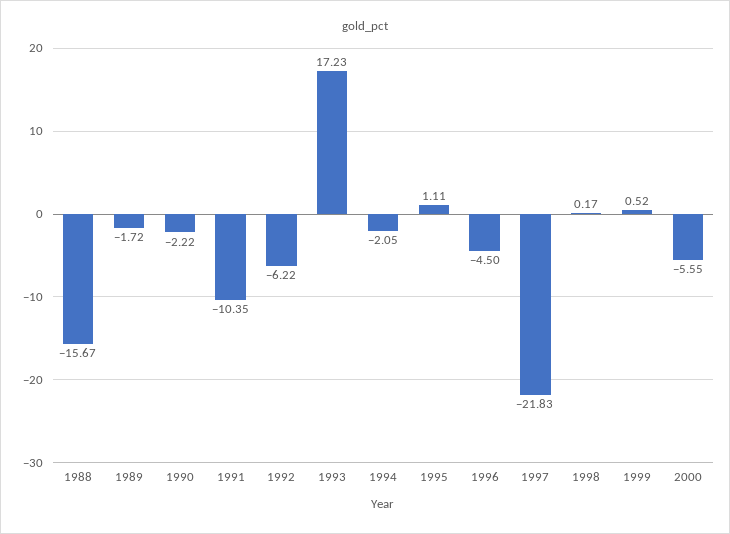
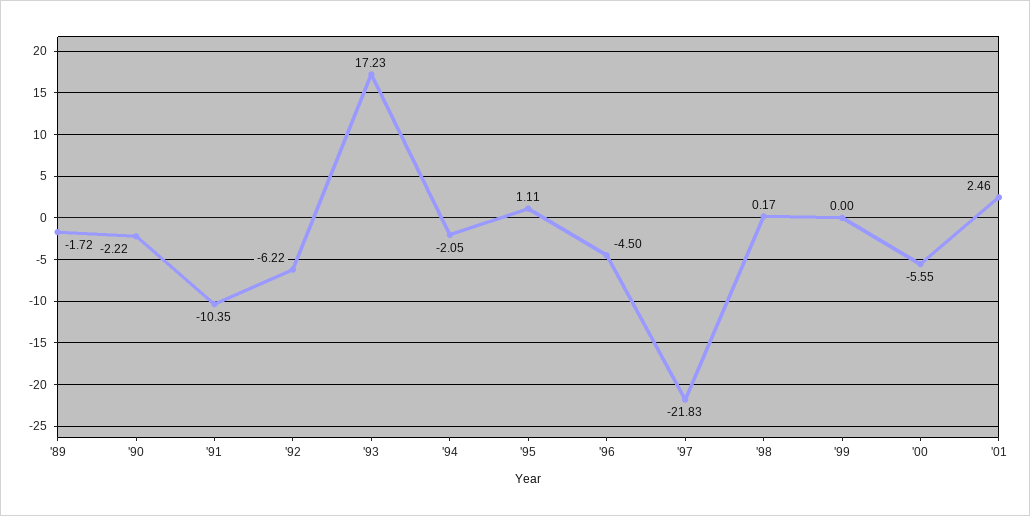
1988: -15.67 -> none
1999: 0.52 -> 0
'01: none -> 2.46

